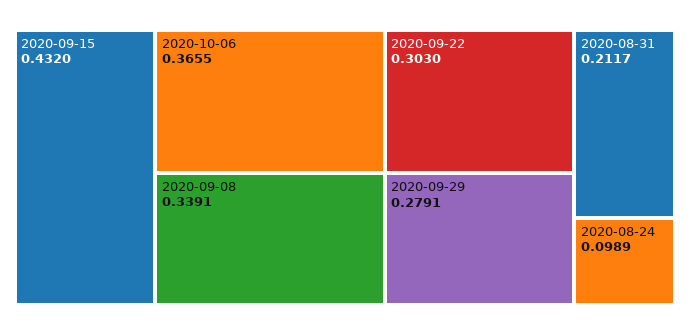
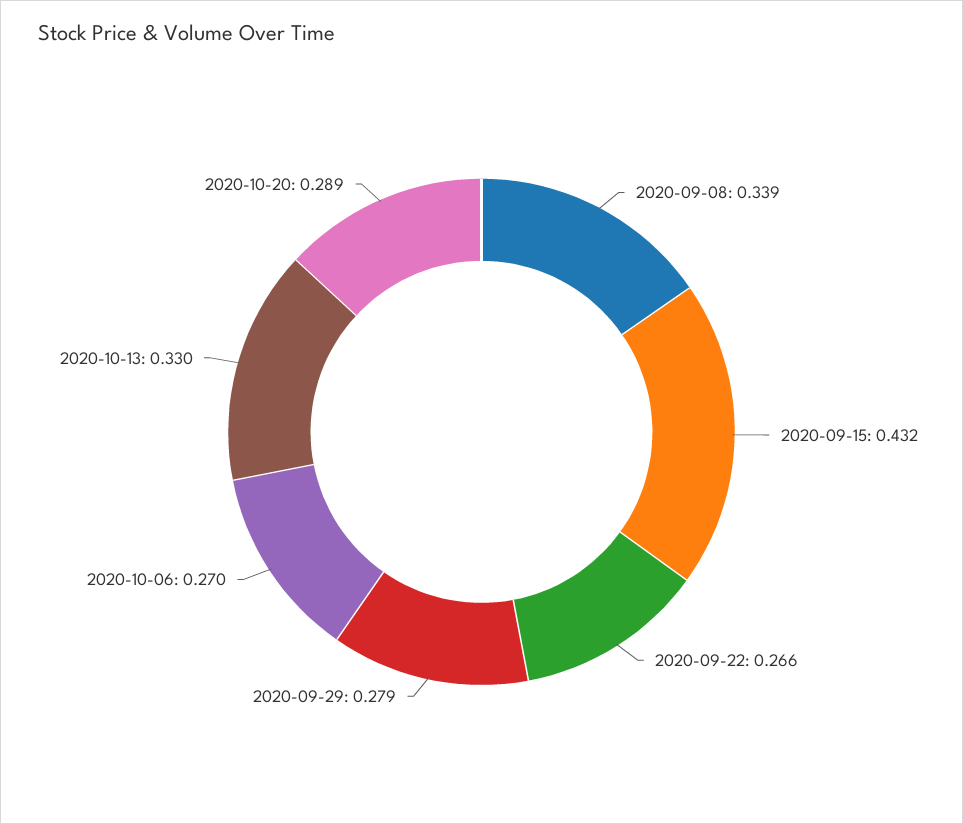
2020-10-06: 0.3655 -> 0.27
2020-09-22: 0.303 -> 0.266
2020-08-31: 0.2117 -> none
2020-08-24: 0.0989 -> none
2020-10-13: none -> 0.33
2020-10-20: none -> 0.289

